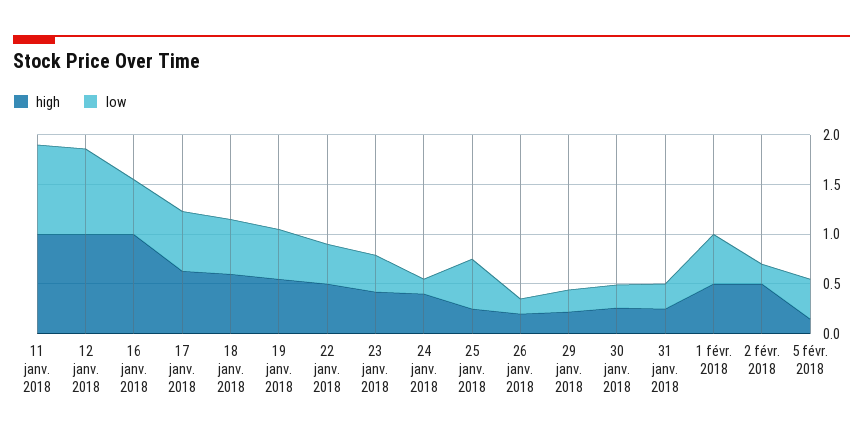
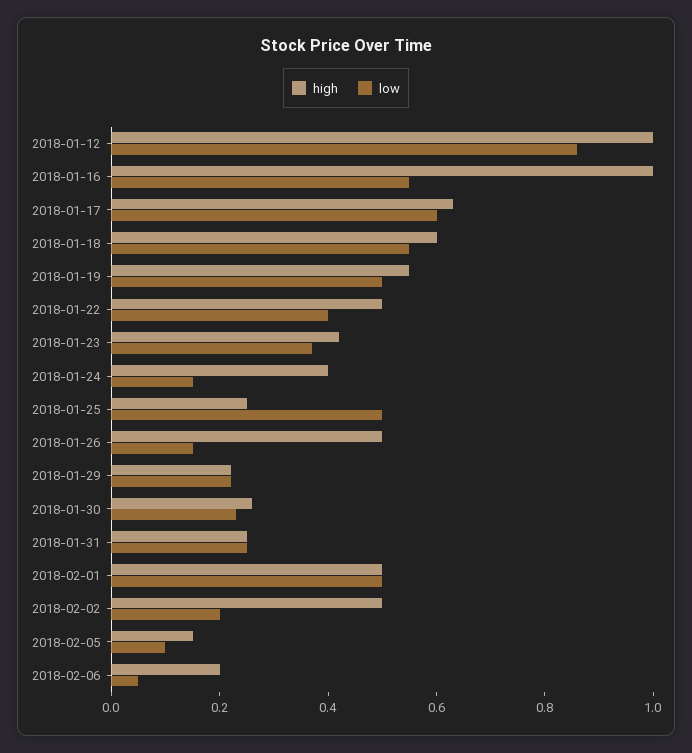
high, 11 janv. 2018: 1 -> none
low, 11 janv. 2018: 0.9 -> none
high, 26 janv. 2018: 0.2 -> 0.5
low, 5 févr. 2018: 0.4 -> 0.1
high, 2018-02-06: none -> 0.2
low, 2018-02-06: none -> 0.05

